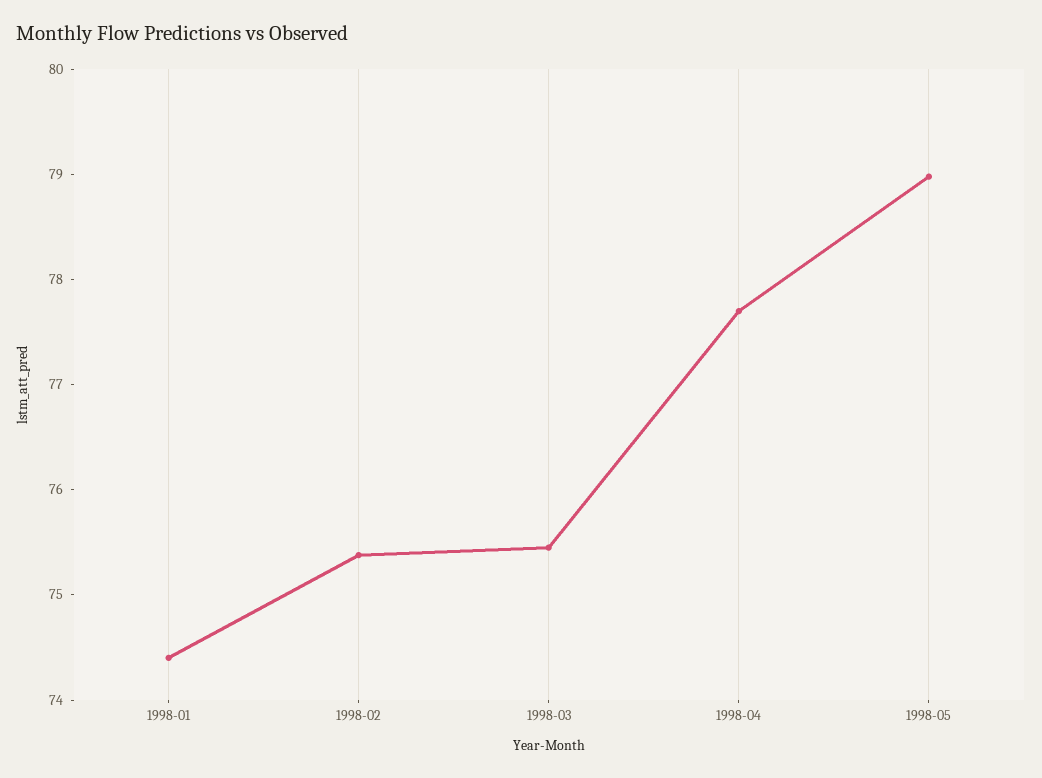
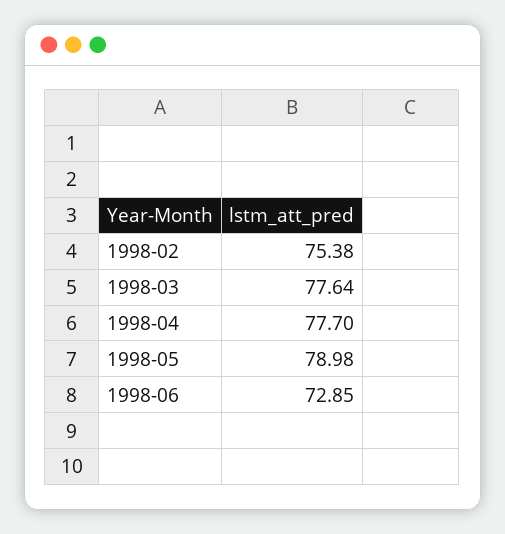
1998-01: 74.4 -> none
1998-03: 75.4 -> 77.64
1998-06: none -> 72.85

